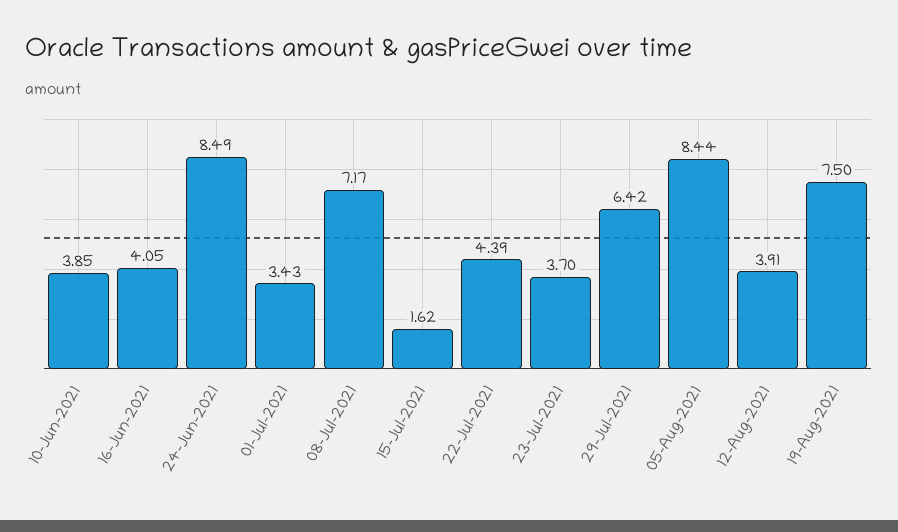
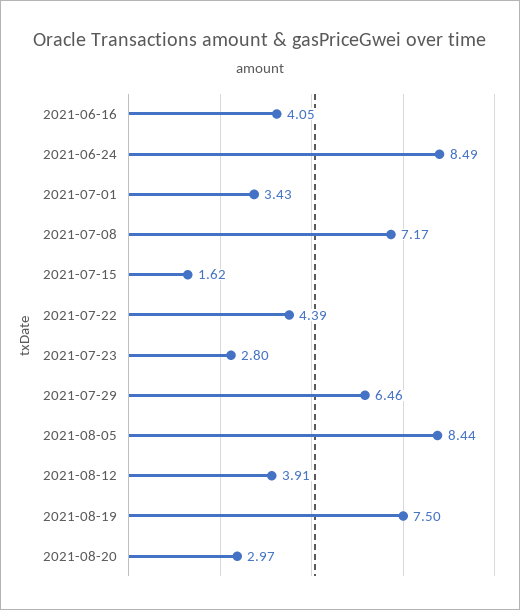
10-Jun-2021: 3.85 -> none
23-Jul-2021: 3.7 -> 2.8
29-Jul-2021: 6.42 -> 6.46
2021-08-20: none -> 2.97

